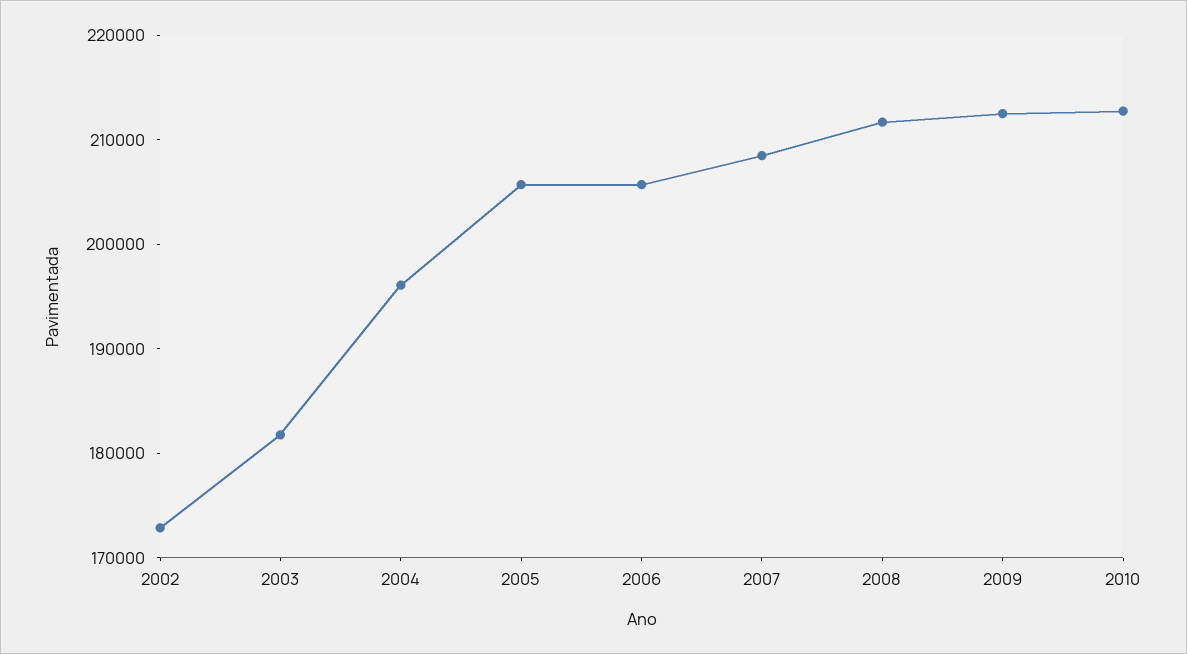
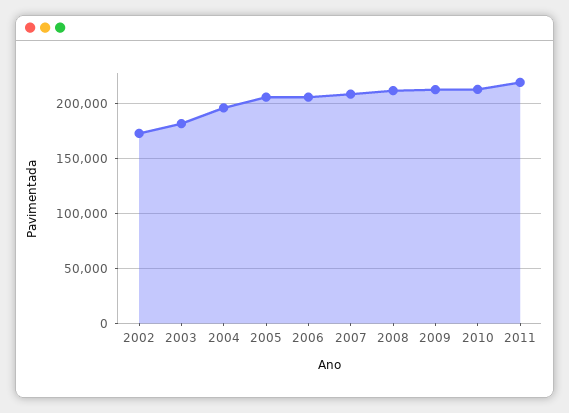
2011: none -> 220000

